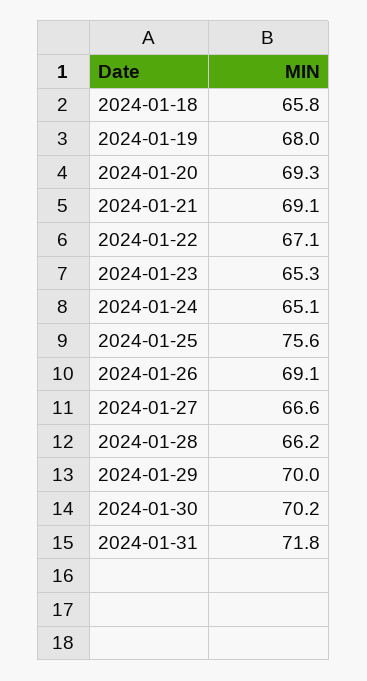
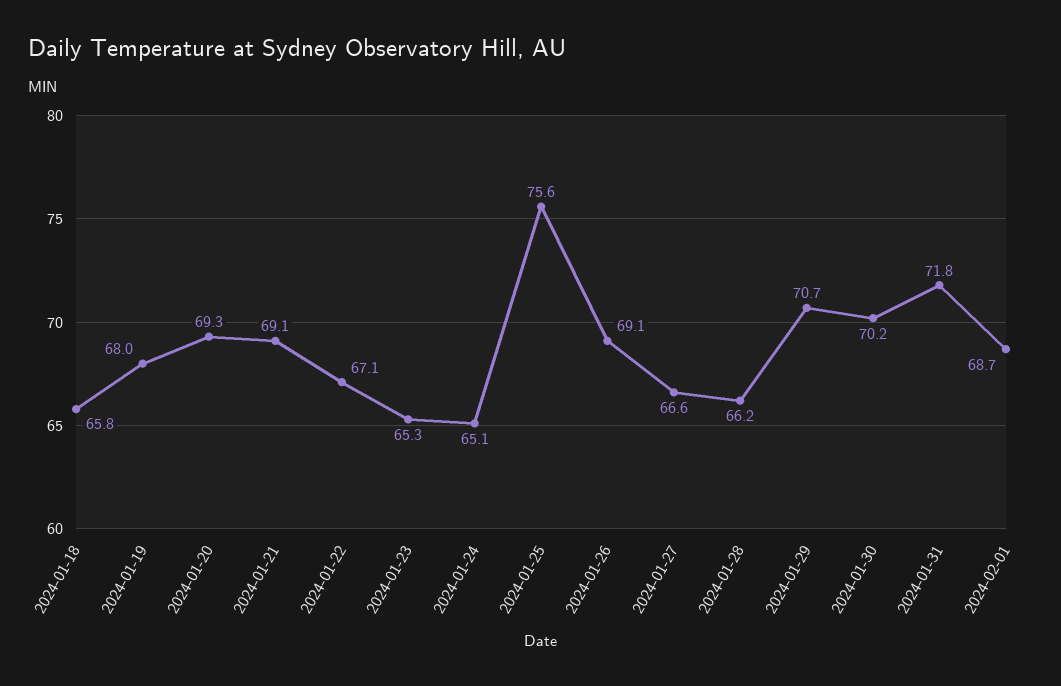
2024-01-29: 70 -> 70.7
2024-02-01: none -> 68.7

